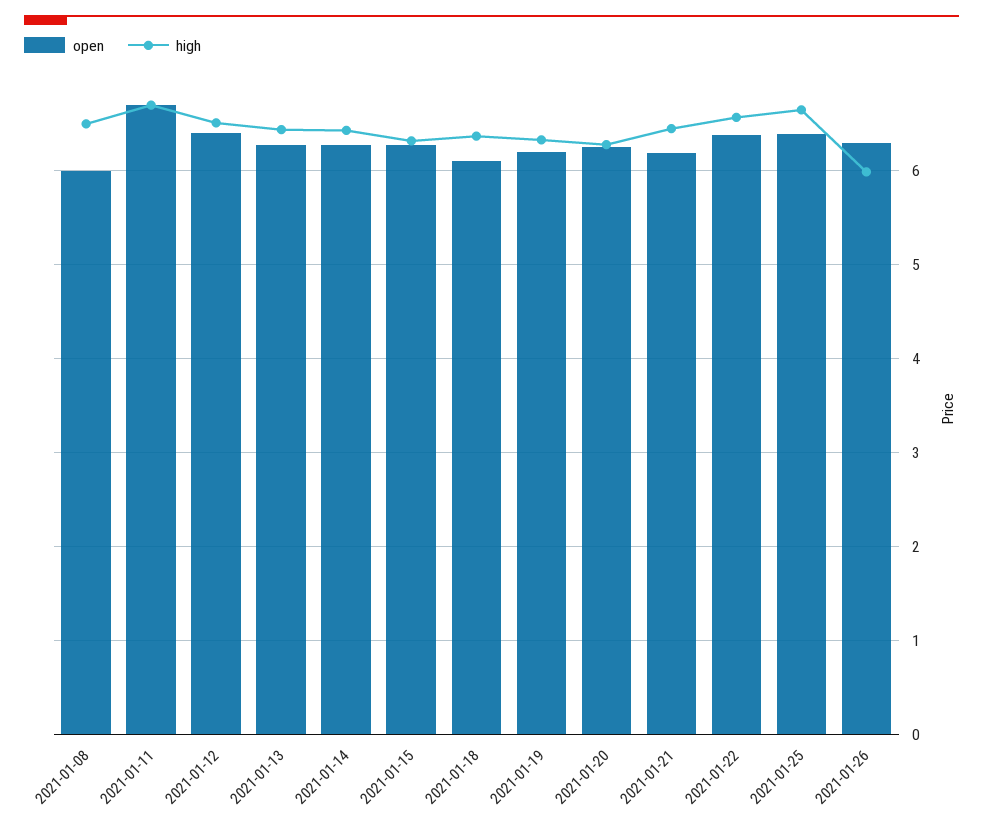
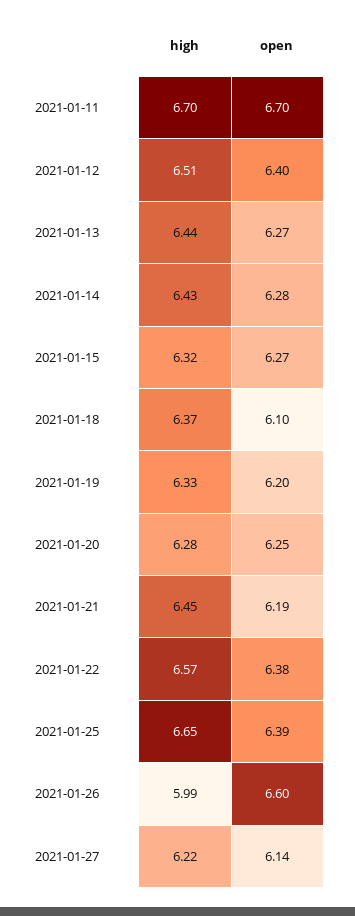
open, 2021-01-08: 6 -> none
high, 2021-01-08: 6.5 -> none
open, 2021-01-26: 6.3 -> 6.6
high, 2021-01-27: none -> 6.22
open, 2021-01-27: none -> 6.14

